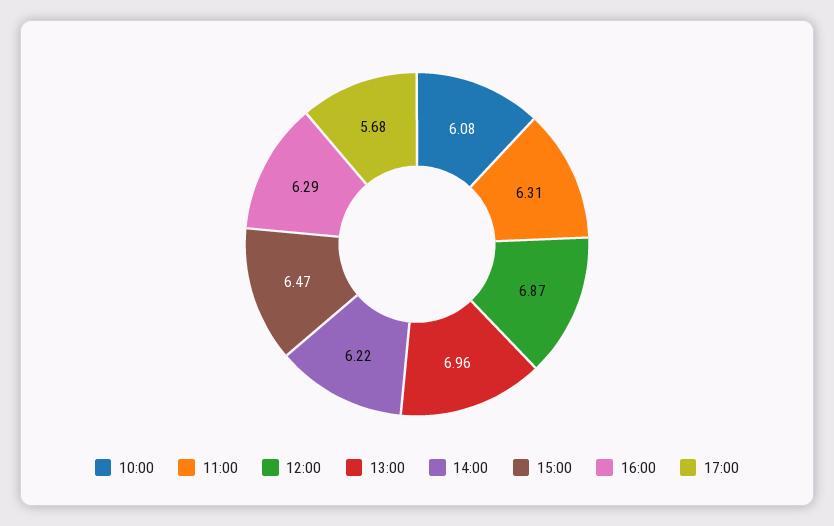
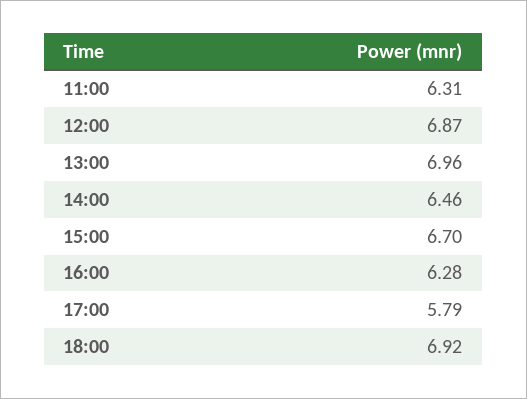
10:00: 6.08 -> none
14:00: 6.22 -> 6.46
15:00: 6.47 -> 6.7
16:00: 6.29 -> 6.28
17:00: 5.68 -> 5.79
18:00: none -> 6.92

